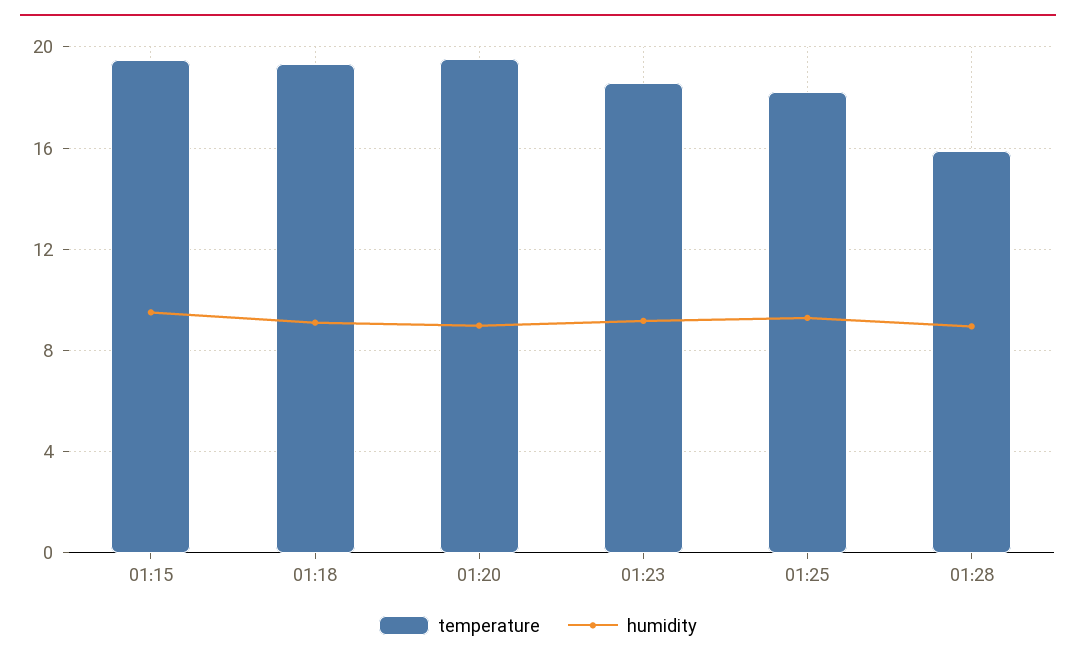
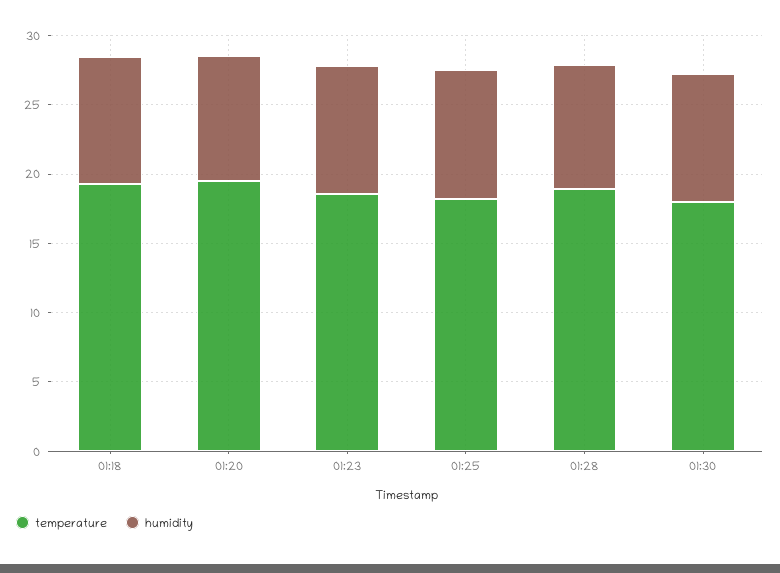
temperature, 01:15: 19.5 -> none
humidity, 01:15: 9.5 -> none
temperature, 01:28: 16 -> 19
temperature, 01:30: none -> 18
humidity, 01:30: none -> 9

